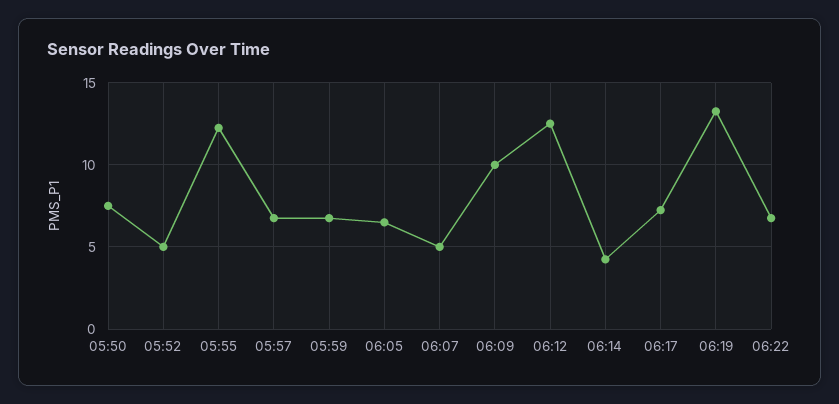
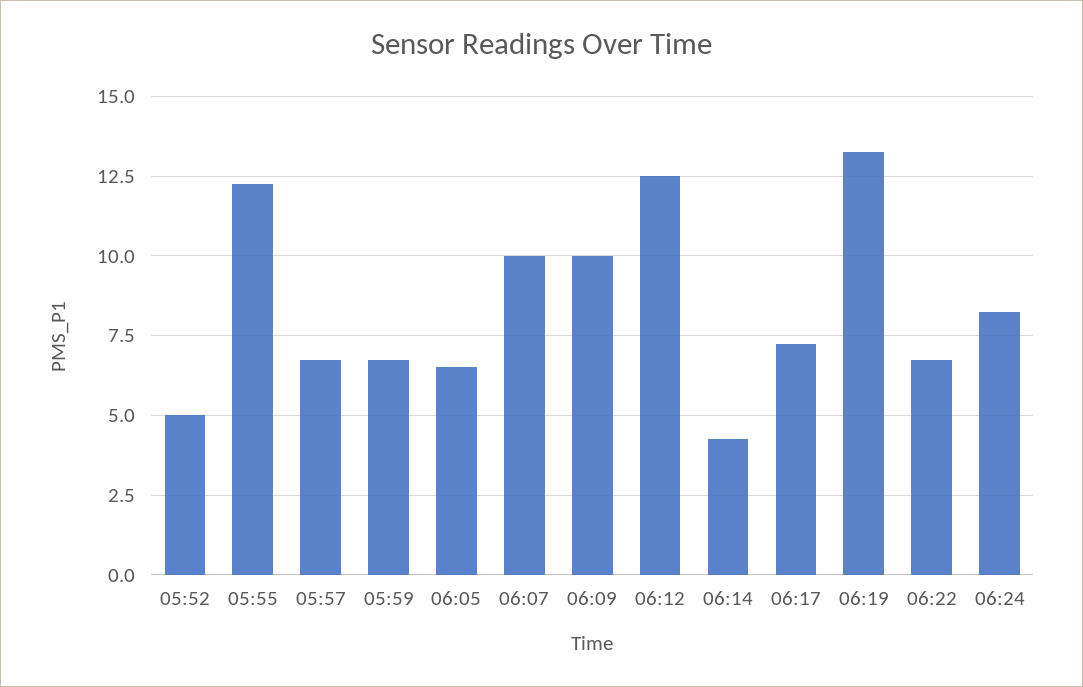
05:50: 7.5 -> none
06:07: 5 -> 10
06:24: none -> 8.25

